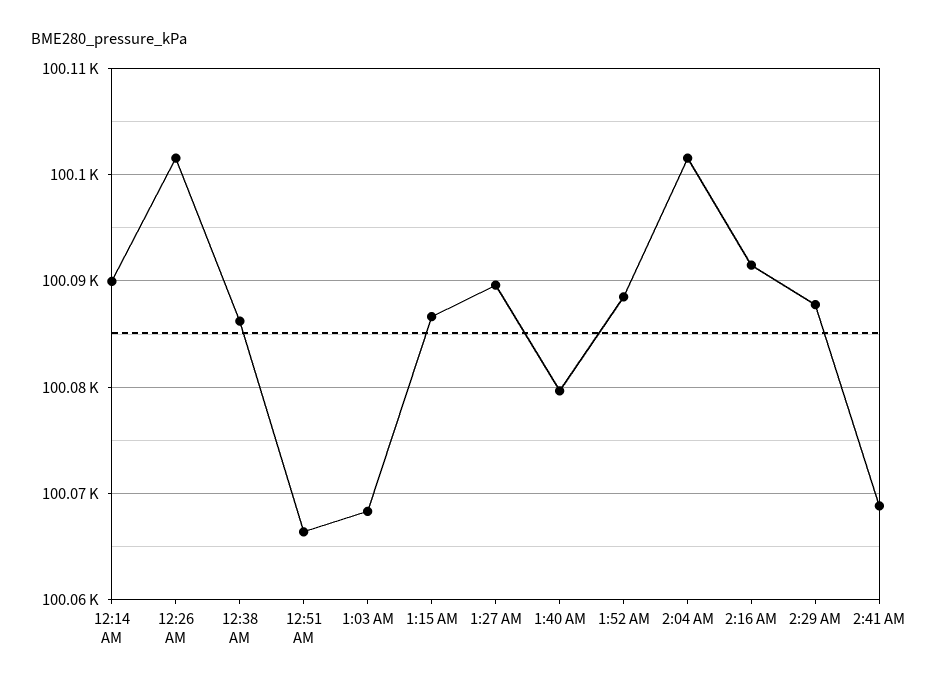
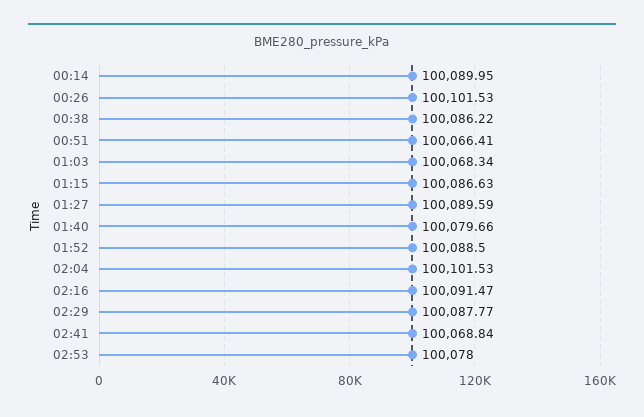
02:53: none -> 100078

